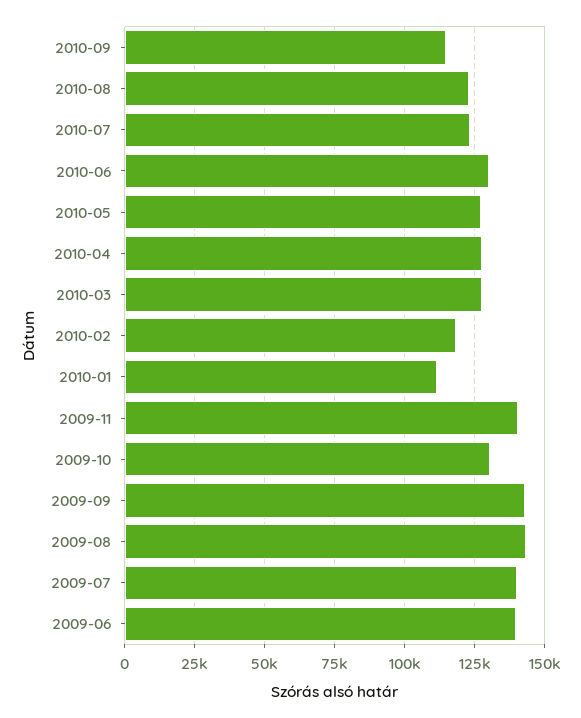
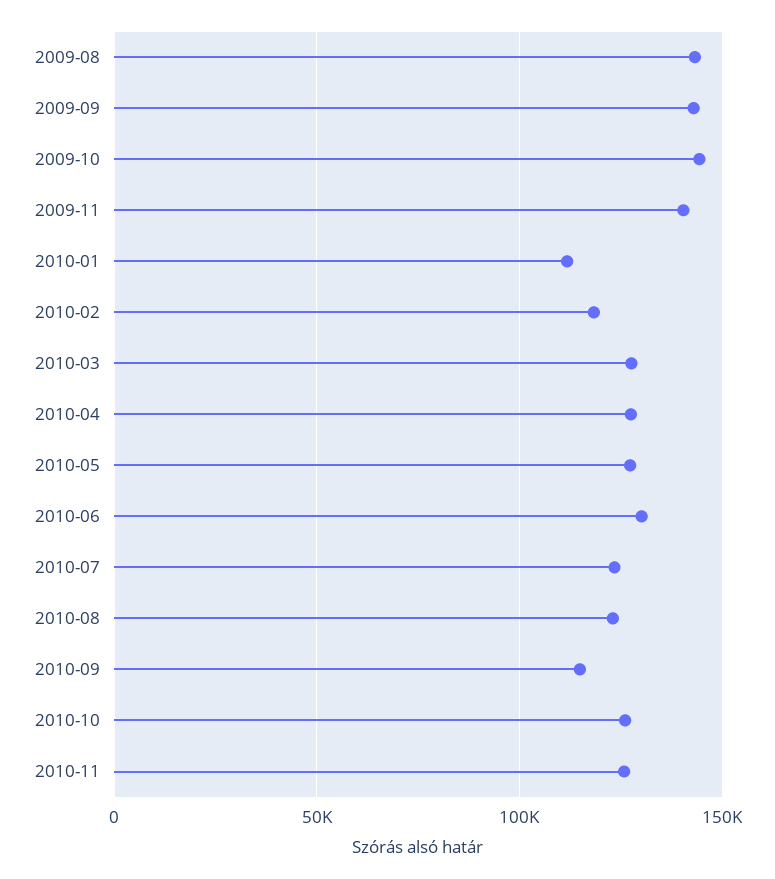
2009-10: 130000 -> 145000
2009-07: 140000 -> none
2009-06: 140000 -> none
2010-10: none -> 125000
2010-11: none -> 125000

